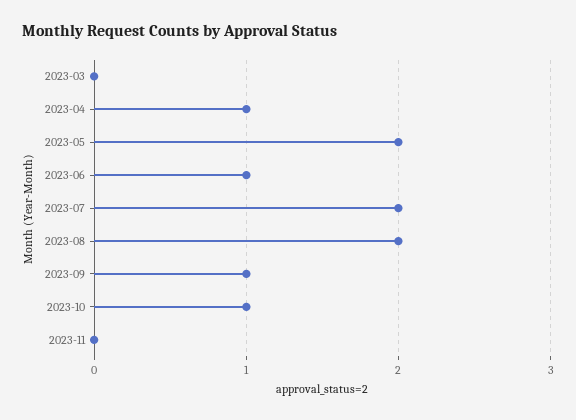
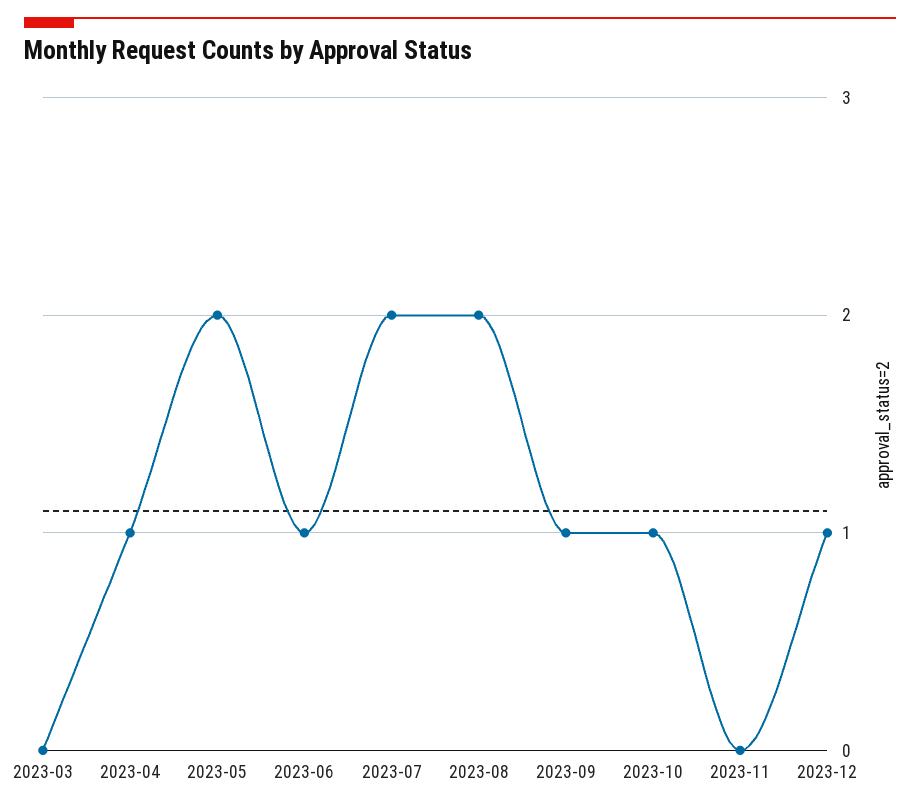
2023-12: none -> 1

